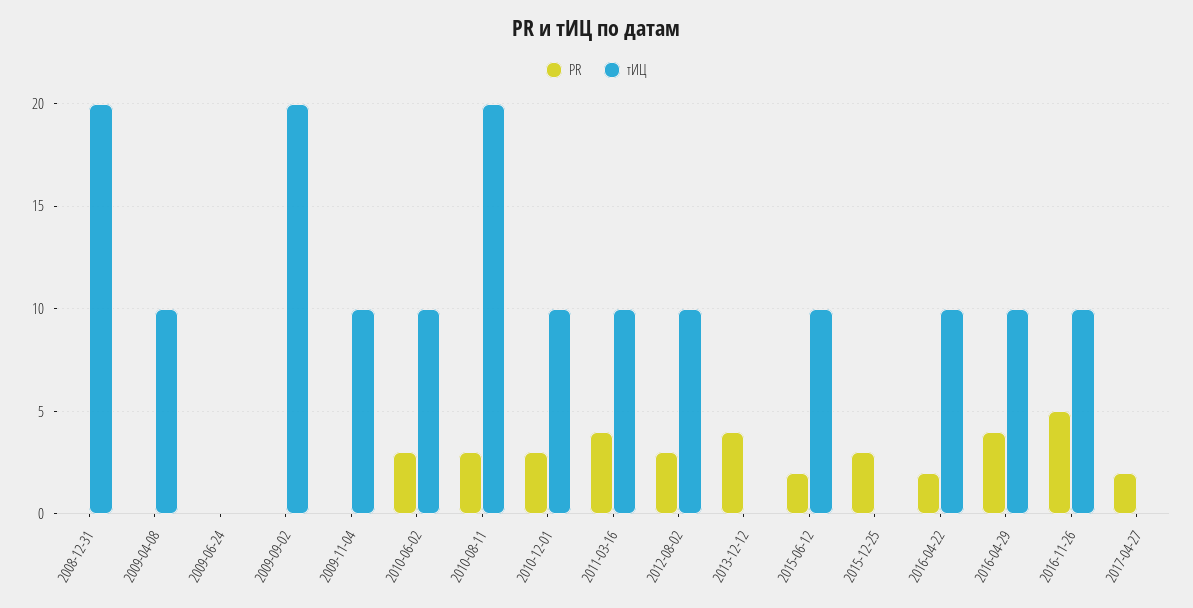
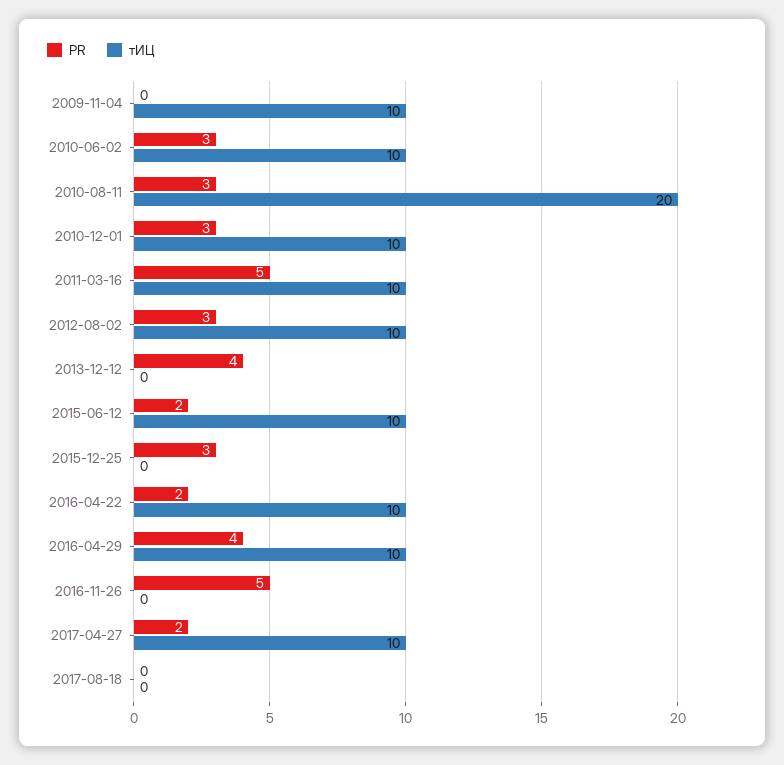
PR, 2008-12-31: 0 -> none
тИЦ, 2008-12-31: 20 -> none
PR, 2009-04-08: 0 -> none
тИЦ, 2009-04-08: 10 -> none
PR, 2009-06-24: 0 -> none
тИЦ, 2009-06-24: 0 -> none
PR, 2009-09-02: 0 -> none
тИЦ, 2009-09-02: 20 -> none
PR, 2011-03-16: 4 -> 5
тИЦ, 2016-11-26: 10 -> 0
тИЦ, 2017-04-27: 0 -> 10
PR, 2017-08-18: none -> 0
тИЦ, 2017-08-18: none -> 0

